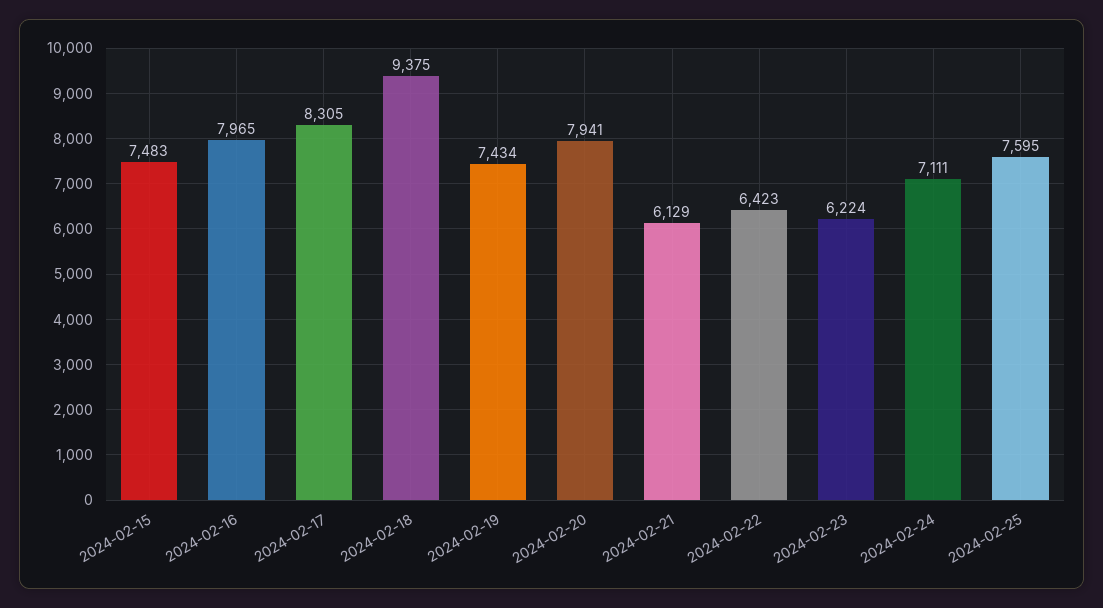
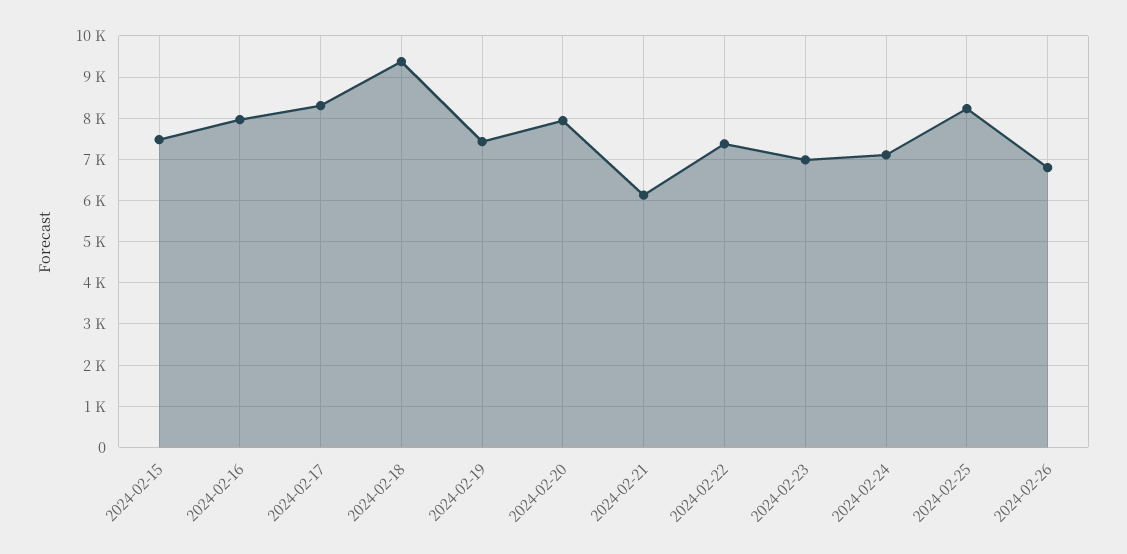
2024-02-22: 6423 -> 7400
2024-02-23: 6224 -> 7000
2024-02-25: 7595 -> 8200
2024-02-26: none -> 6800

